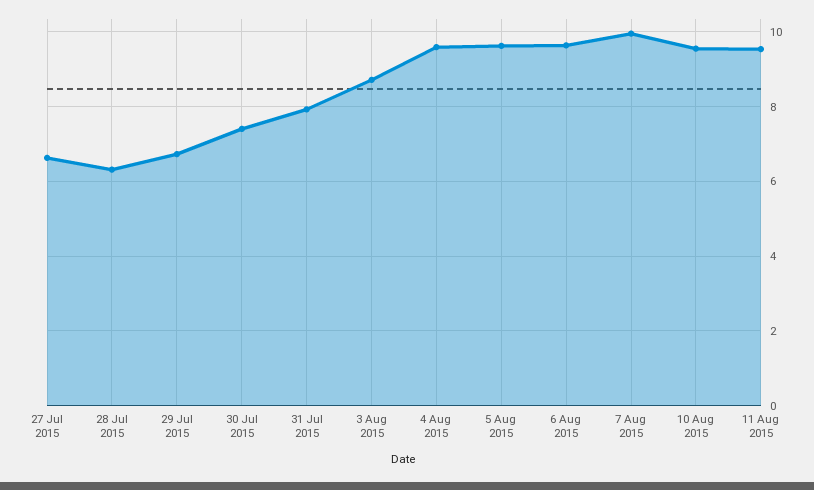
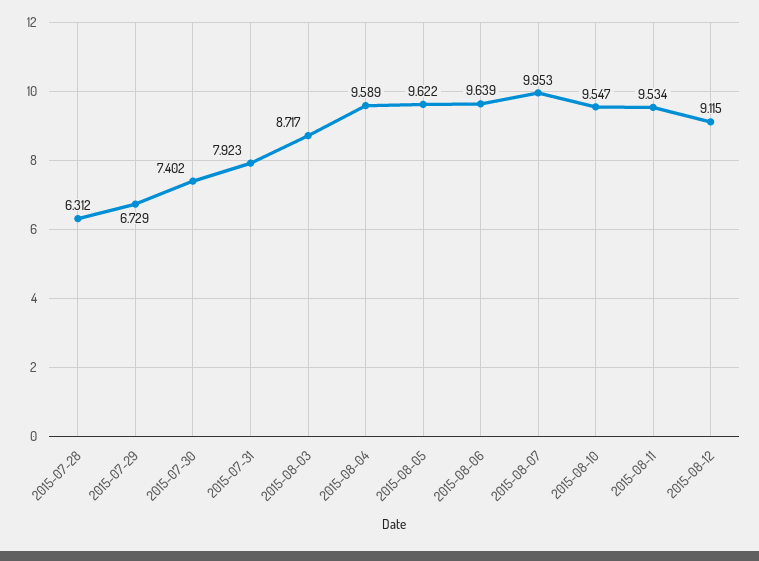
27 Jul 2015: 6.6 -> none
2015-08-12: none -> 9.115

